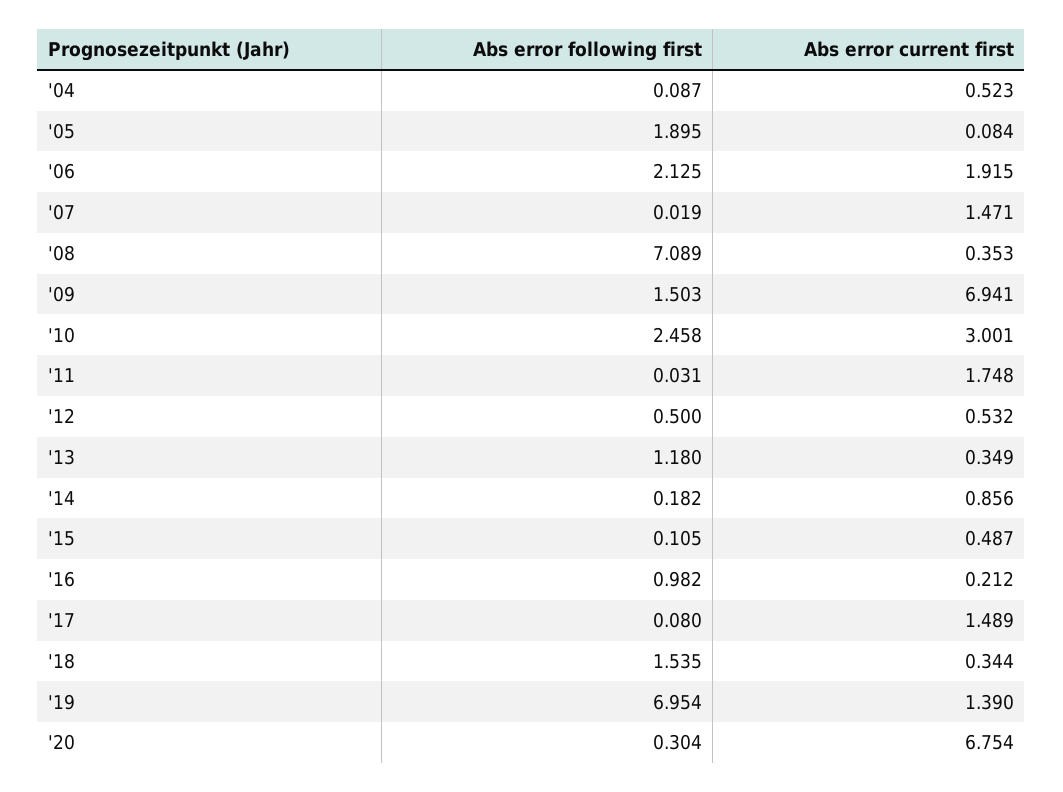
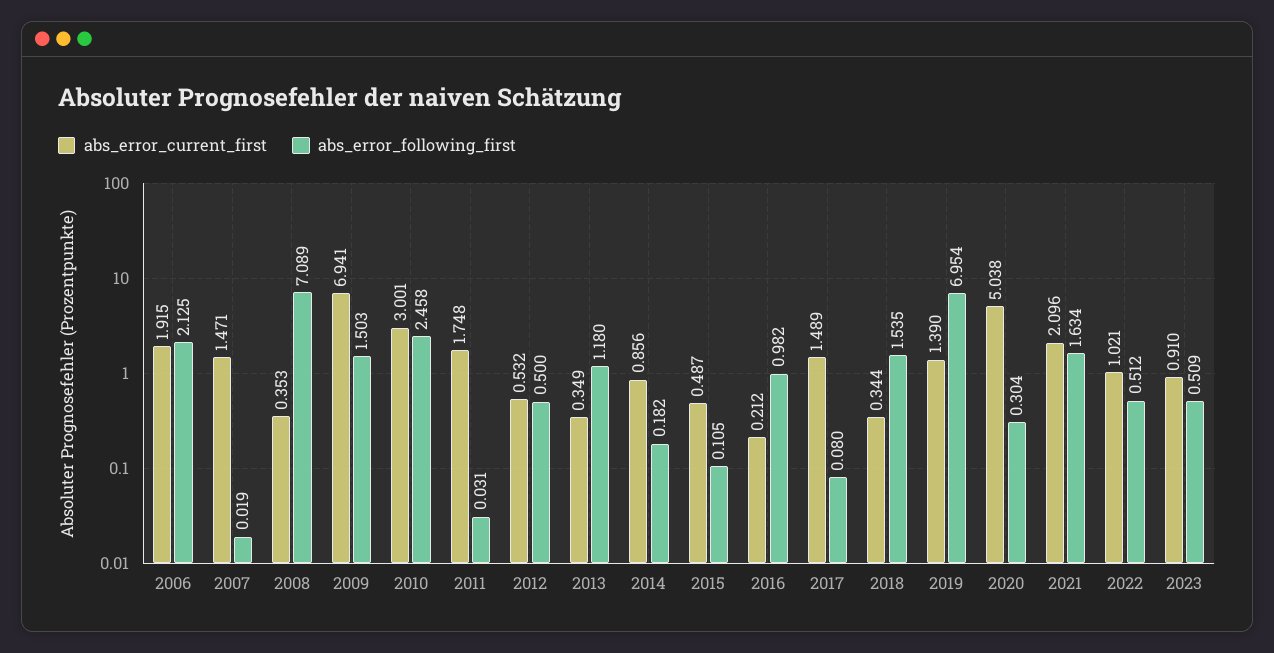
Abs error following first, '04: 0.087 -> none
Abs error current first, '04: 0.523 -> none
Abs error following first, '05: 1.895 -> none
Abs error current first, '05: 0.084 -> none
Abs error current first, '20: 6.754 -> 5.038
Abs error current first, 2021: none -> 2.096
Abs error following first, 2021: none -> 1.634
Abs error current first, 2022: none -> 1.021
Abs error following first, 2022: none -> 0.512
Abs error current first, 2023: none -> 0.91
Abs error following first, 2023: none -> 0.509

